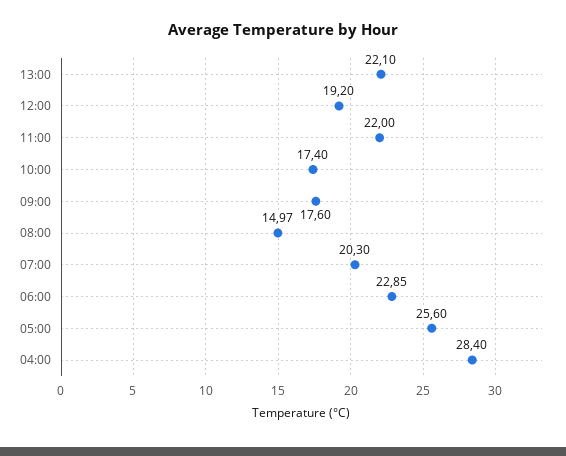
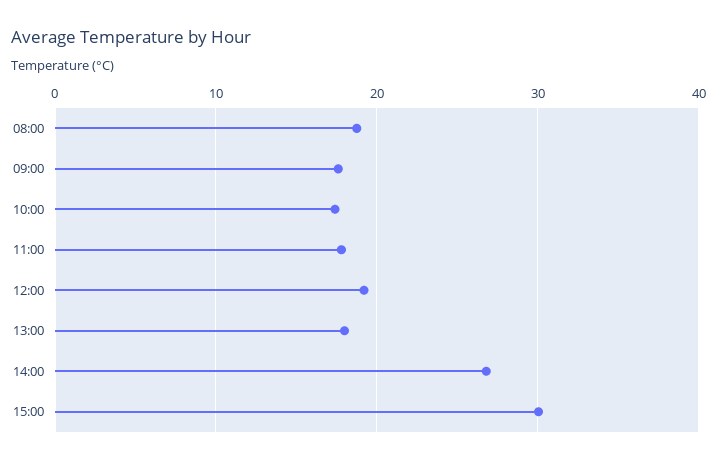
13:00: 22.1 -> 18
11:00: 22 -> 18
08:00: 14.97 -> 19
07:00: 20.3 -> none
06:00: 22.85 -> none
05:00: 25.6 -> none
04:00: 28.4 -> none
14:00: none -> 27
15:00: none -> 30

